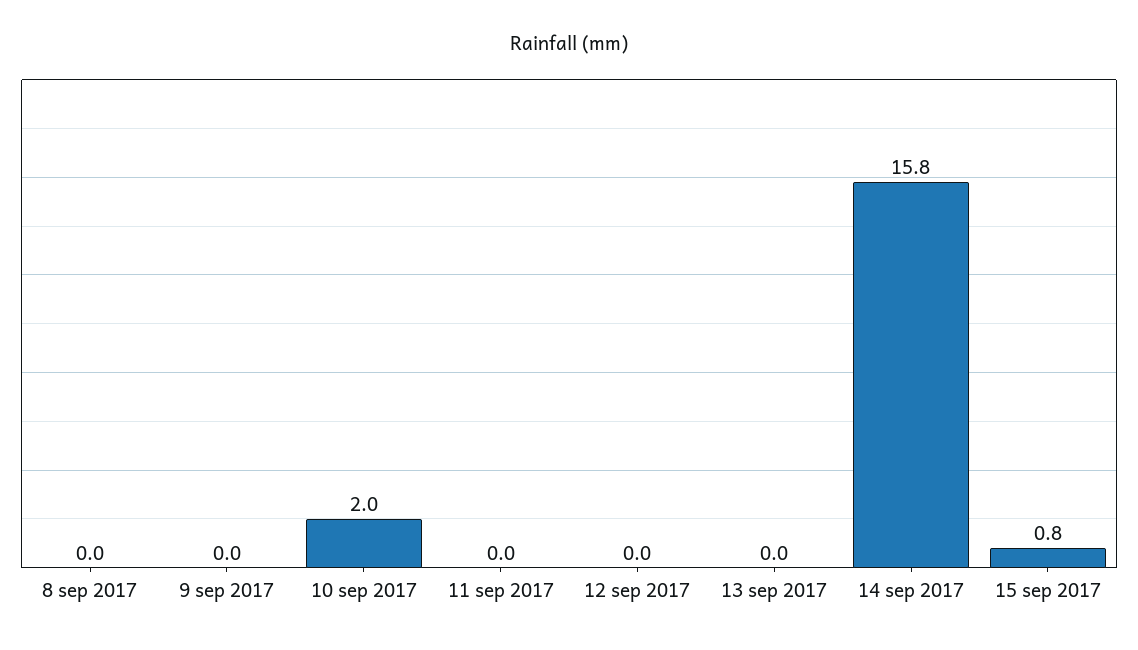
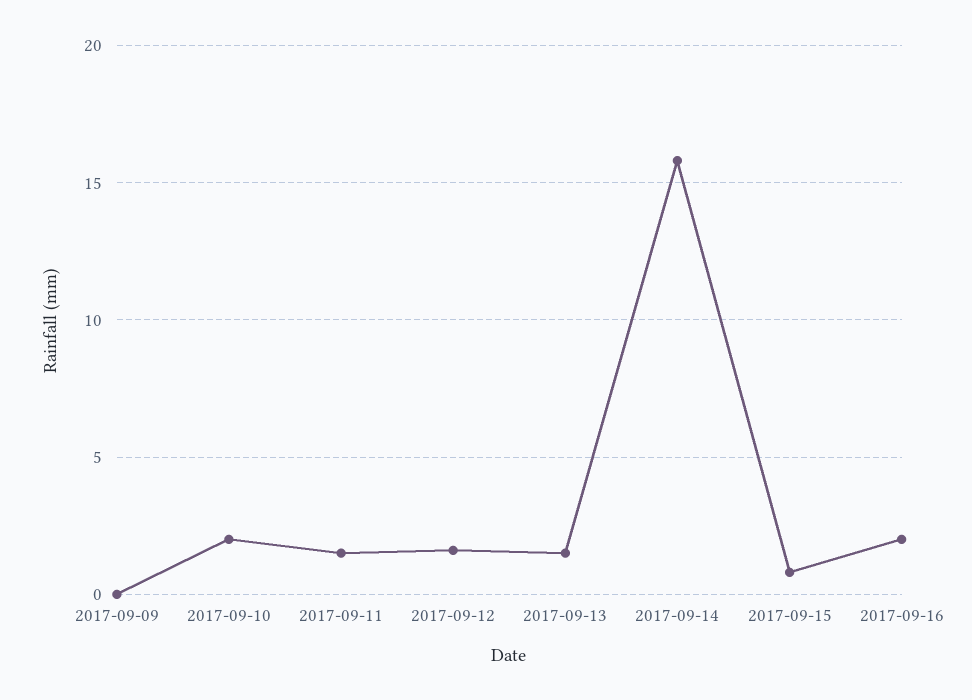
8 sep 2017: 0 -> none
11 sep 2017: 0 -> 1.5
12 sep 2017: 0 -> 1.5
13 sep 2017: 0 -> 1.5
2017-09-16: none -> 2

